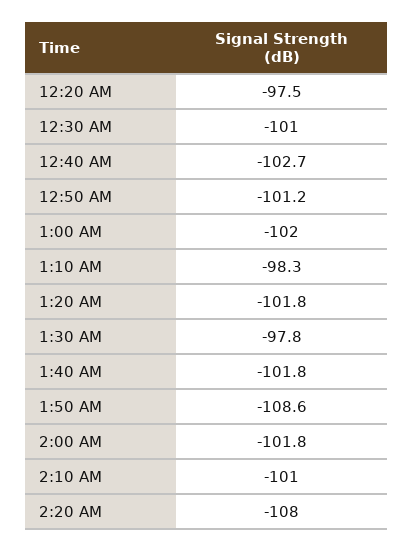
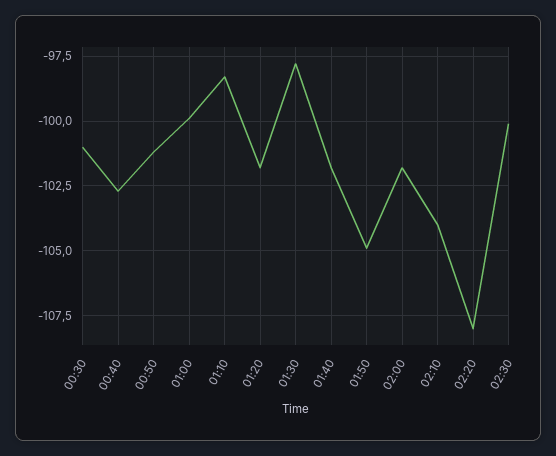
12:20 AM: -97.5 -> none
1:00 AM: -102 -> -100
1:50 AM: -108.6 -> -105
2:10 AM: -101 -> -104
02:30: none -> -100

